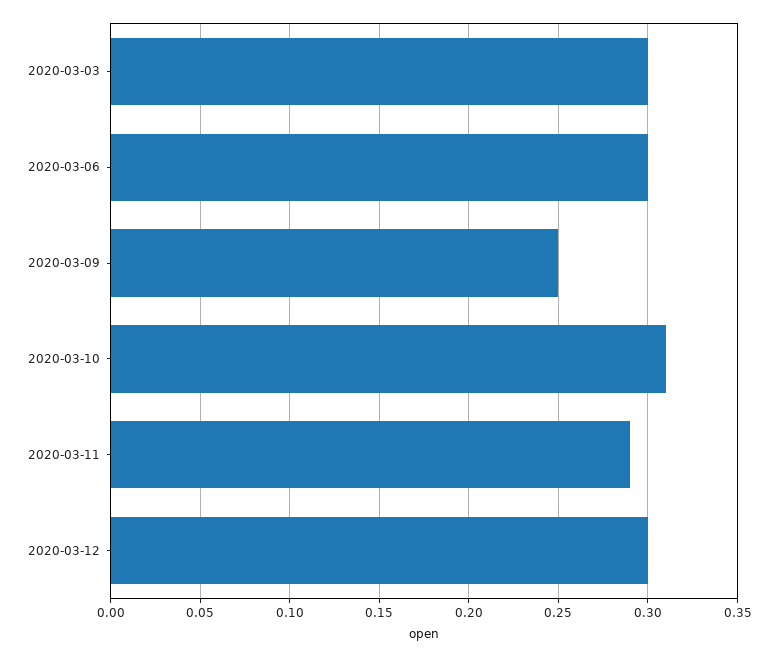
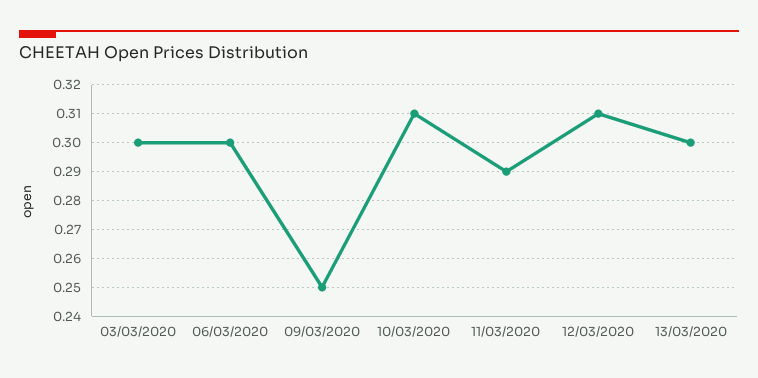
2020-03-12: 0.3 -> 0.31
13/03/2020: none -> 0.3

